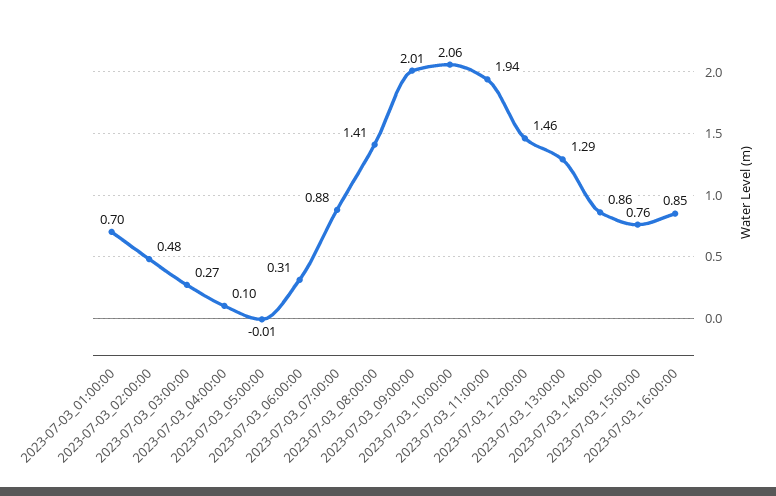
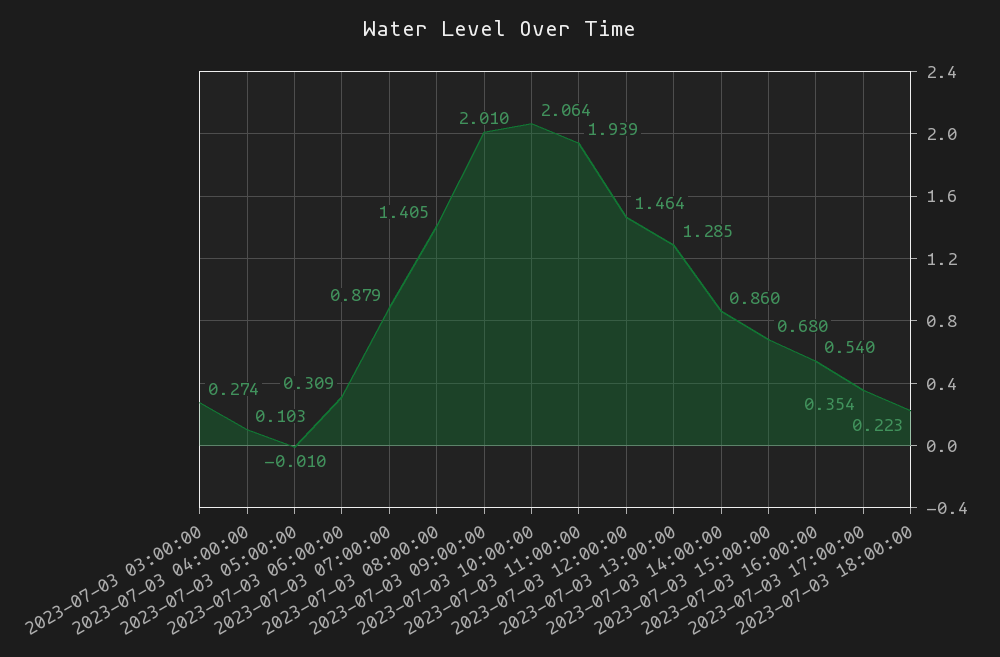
2023-07-03_01:00:00: 0.7 -> none
2023-07-03_02:00:00: 0.48 -> none
2023-07-03_15:00:00: 0.76 -> 0.68
2023-07-03_16:00:00: 0.85 -> 0.54
2023-07-03 17:00:00: none -> 0.354
2023-07-03 18:00:00: none -> 0.223

